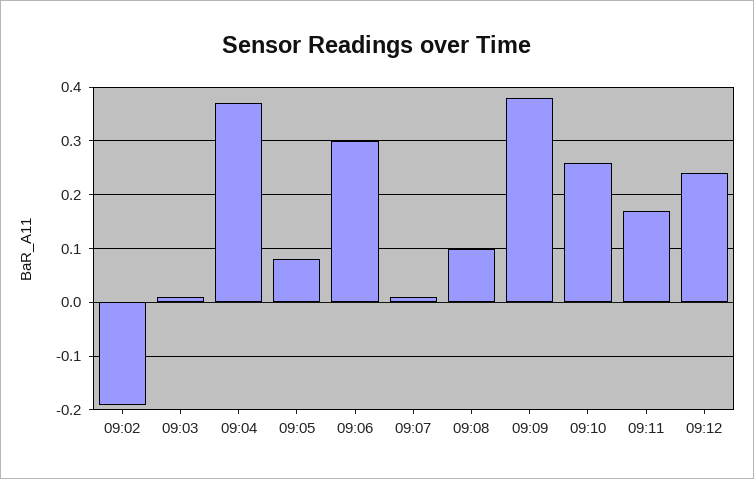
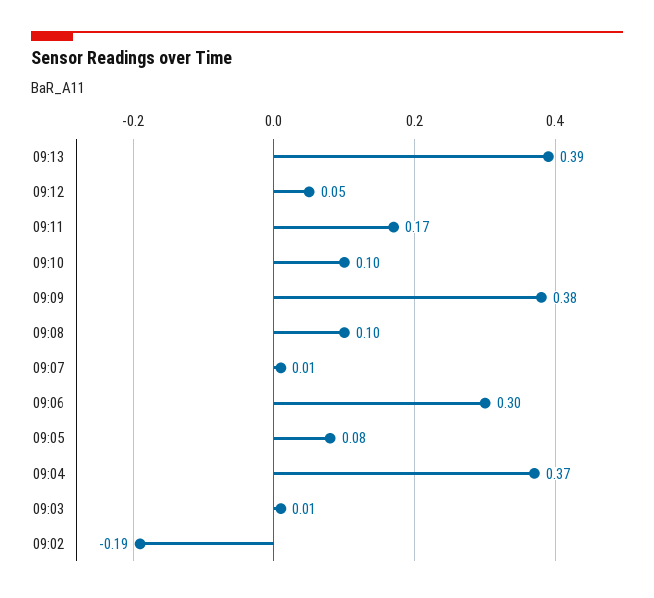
09:10: 0.25 -> 0.1
09:12: 0.25 -> 0.05
09:13: none -> 0.39

